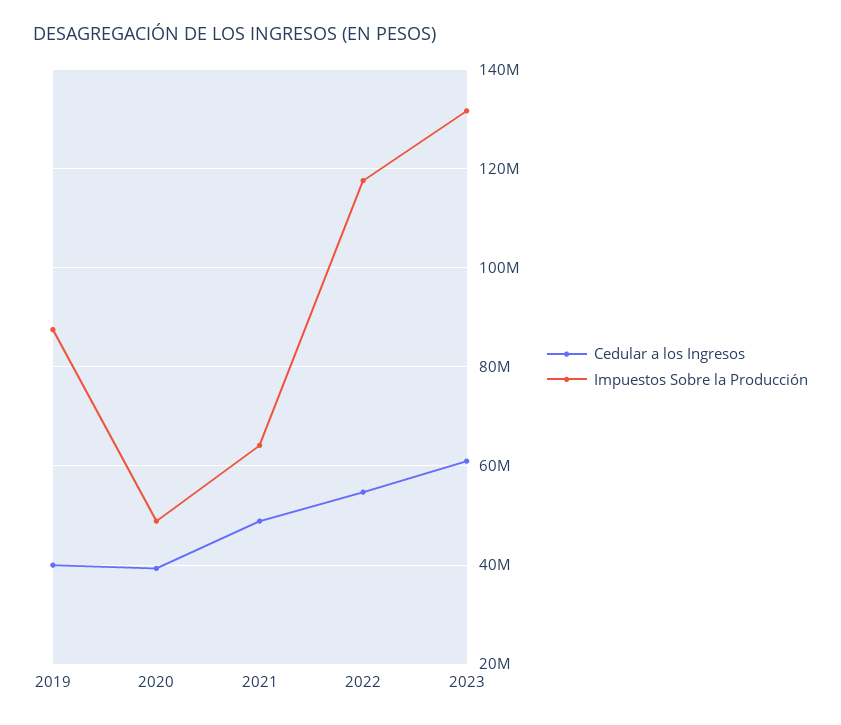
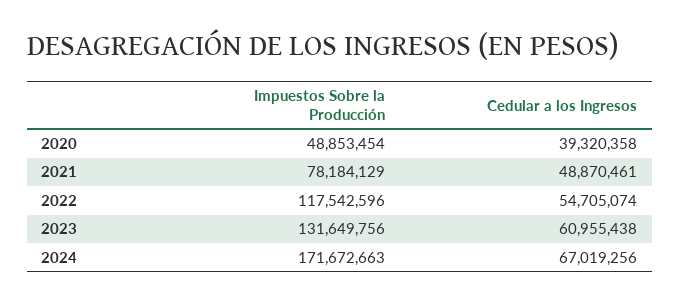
Cedular a los Ingresos, 2019: 40000000 -> none
Impuestos Sobre la Producción, 2019: 88000000 -> none
Impuestos Sobre la Producción, 2021: 64000000 -> 78184129
Impuestos Sobre la Producción, 2024: none -> 171672663
Cedular a los Ingresos, 2024: none -> 67019256

